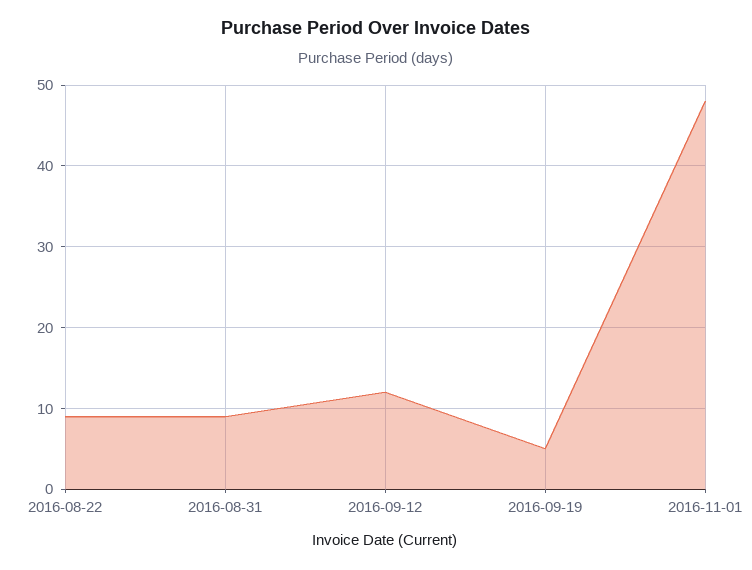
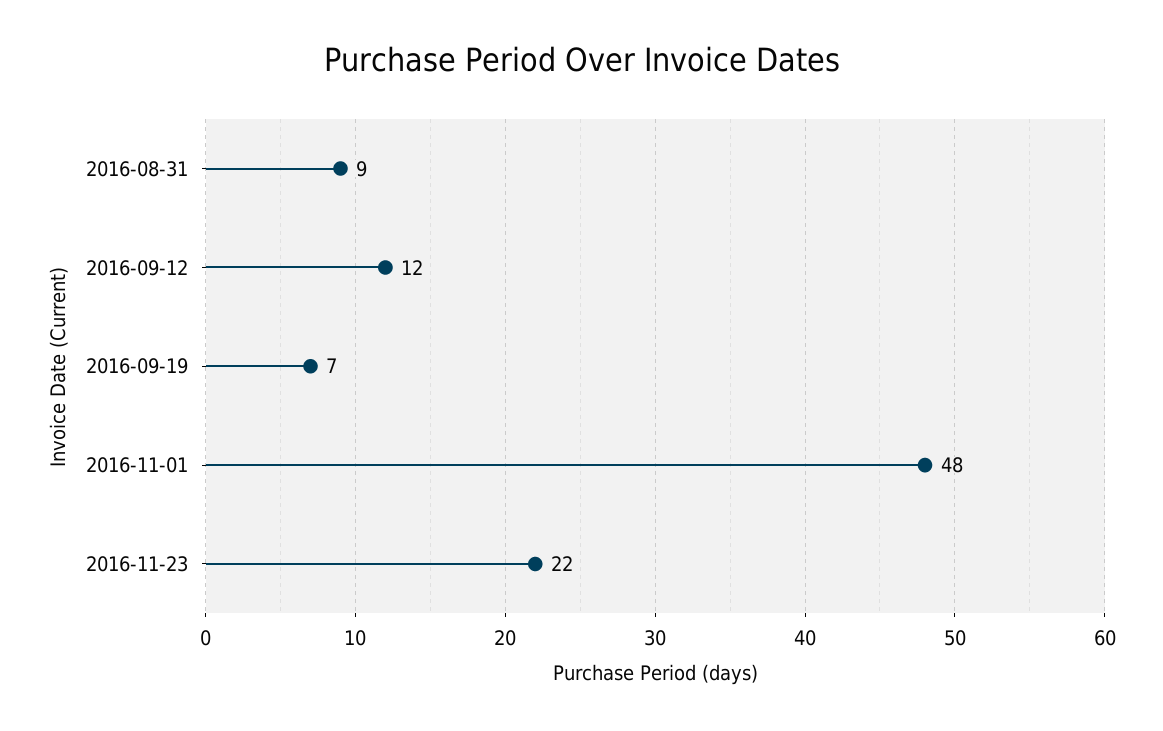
2016-08-22: 9 -> none
2016-09-19: 5 -> 7
2016-11-23: none -> 22

